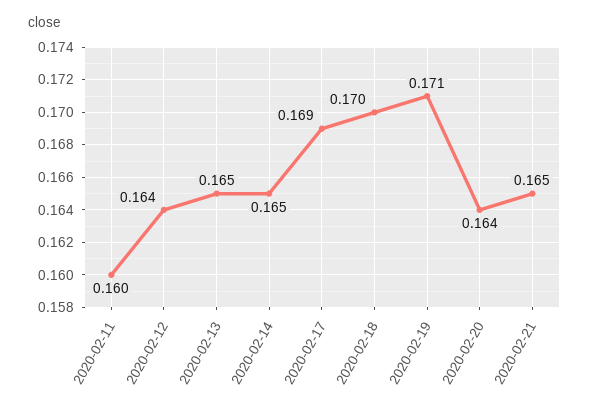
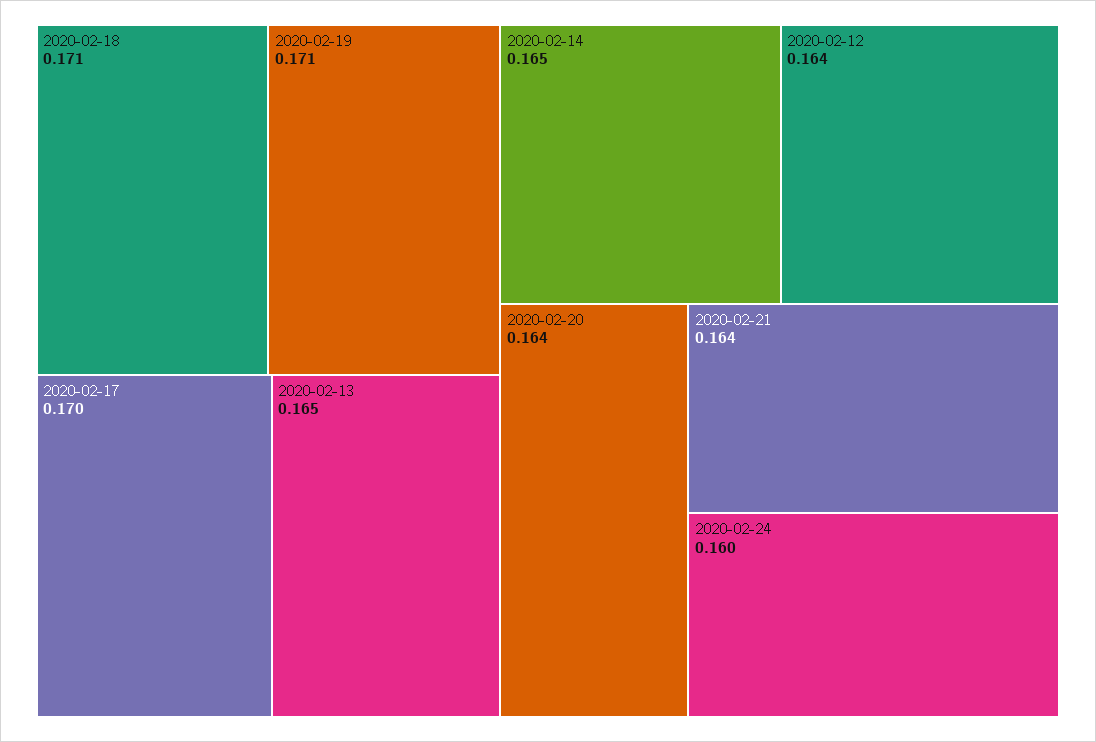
2020-02-11: 0.16 -> none
2020-02-17: 0.169 -> 0.17
2020-02-18: 0.17 -> 0.171
2020-02-21: 0.165 -> 0.164
2020-02-24: none -> 0.16

